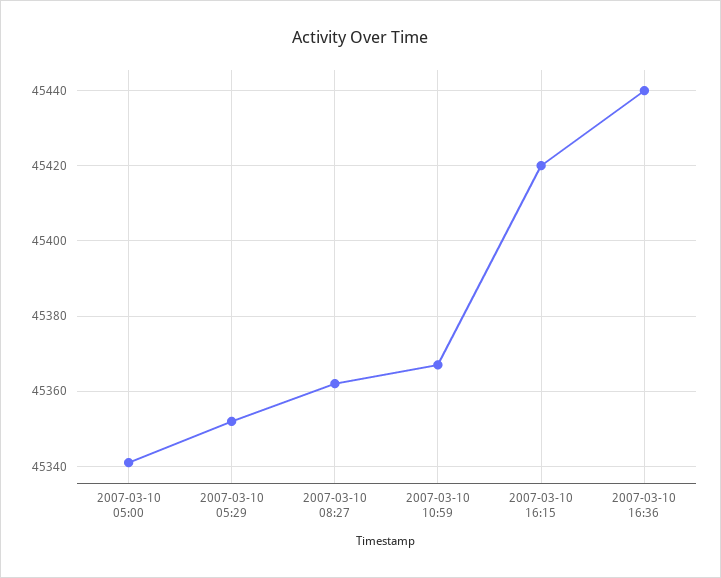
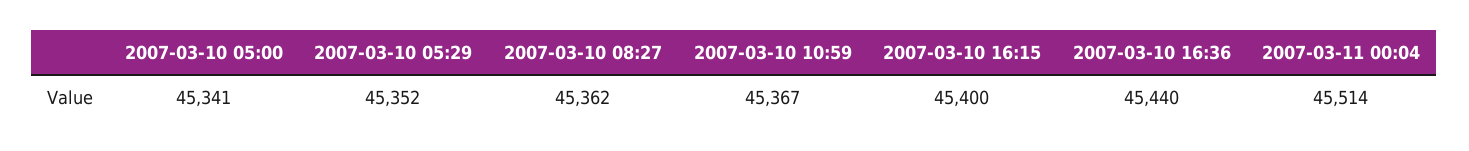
2007-03-10 16:15: 45420 -> 45400
2007-03-11 00:04: none -> 45514

